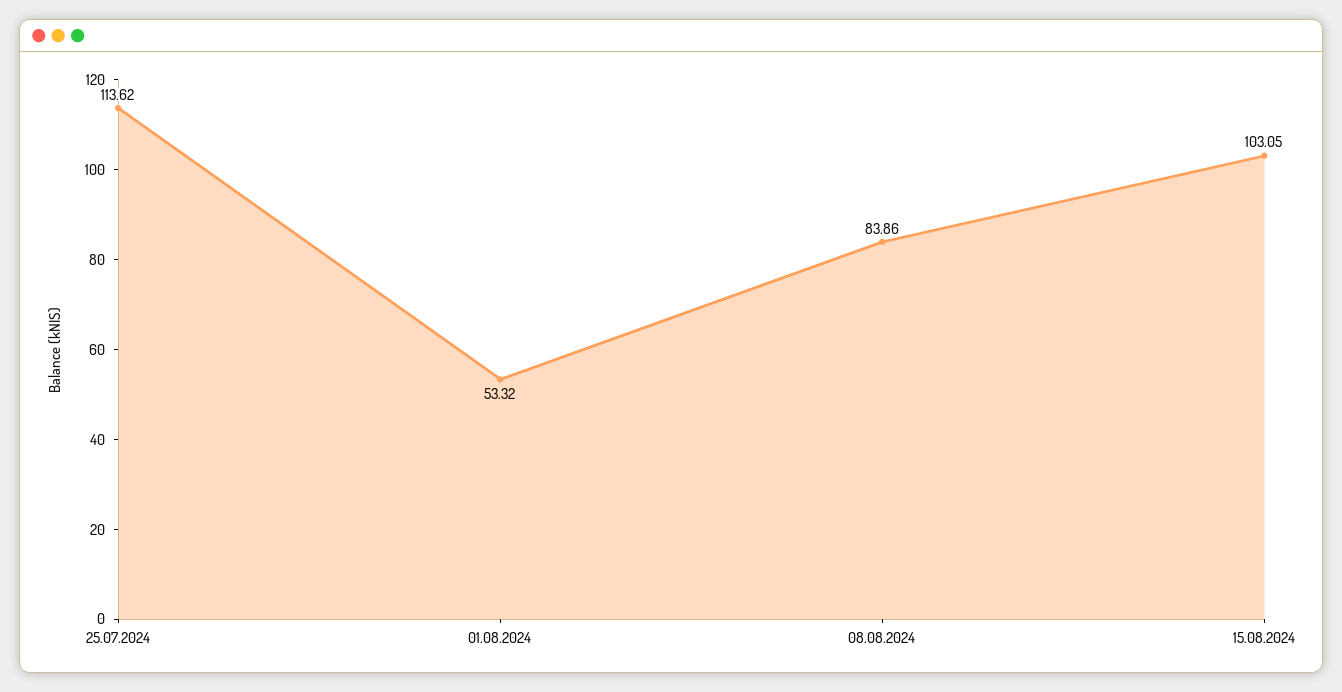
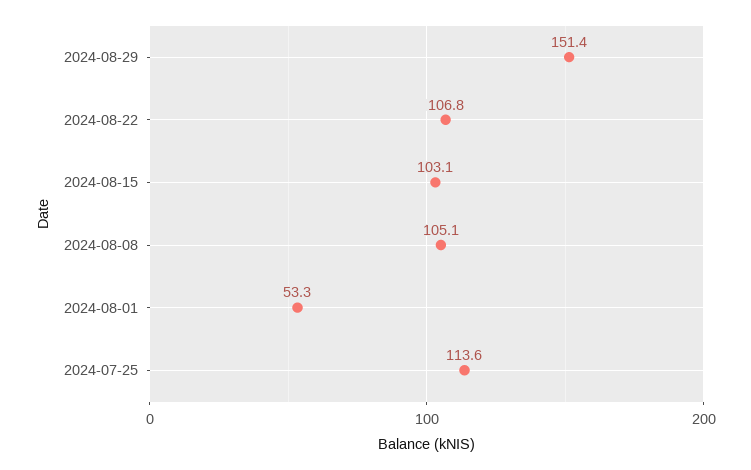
08.08.2024: 83.86 -> 105.1
2024-08-29: none -> 151.4
2024-08-22: none -> 106.8

